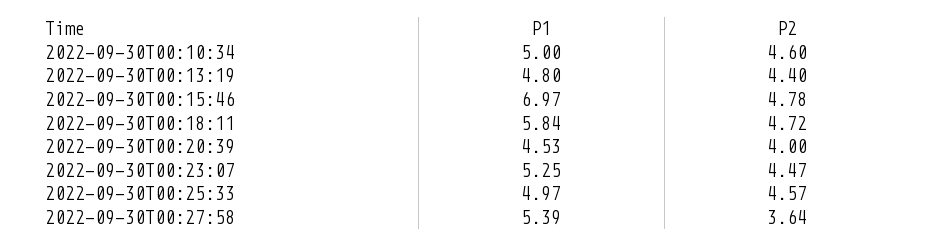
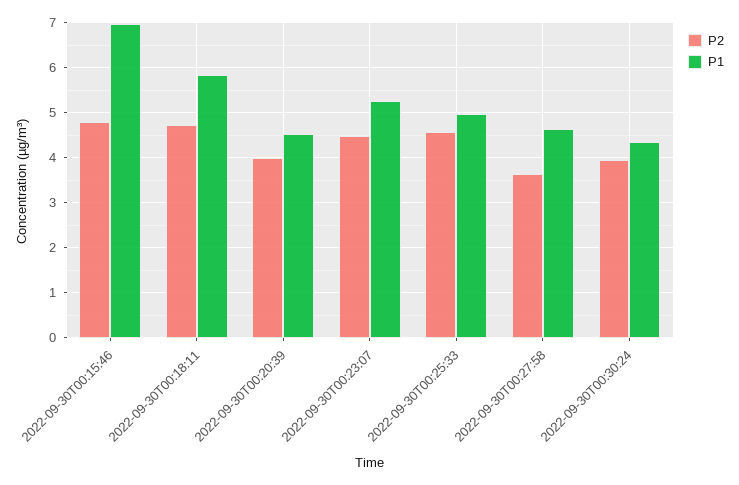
P1, 2022-09-30T00:10:34: 5 -> none
P2, 2022-09-30T00:10:34: 4.6 -> none
P1, 2022-09-30T00:13:19: 4.8 -> none
P2, 2022-09-30T00:13:19: 4.4 -> none
P1, 2022-09-30T00:27:58: 5.39 -> 4.6
P2, 2022-09-30T00:30:24: none -> 4
P1, 2022-09-30T00:30:24: none -> 4.4

